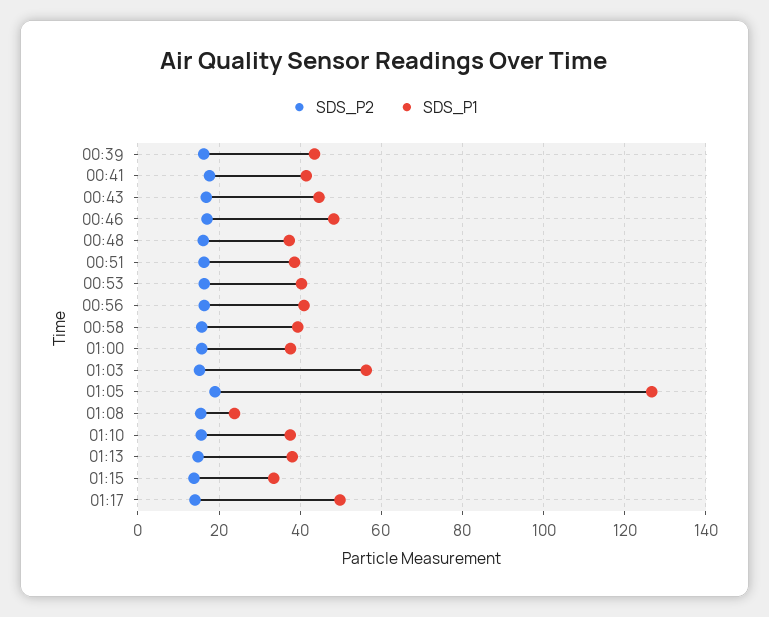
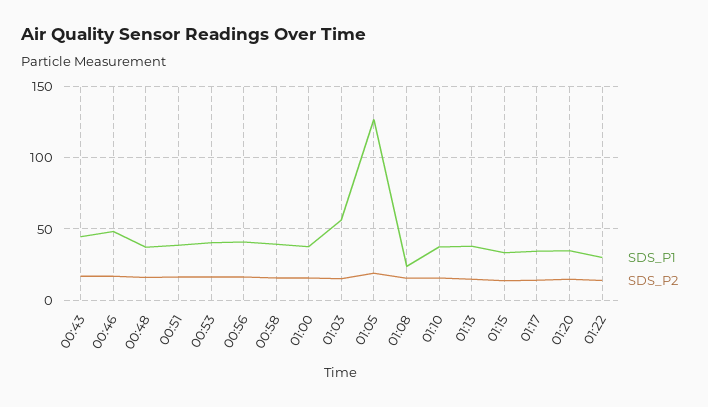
SDS_P2, 00:39: 16 -> none
SDS_P1, 00:39: 44 -> none
SDS_P2, 00:41: 18 -> none
SDS_P1, 00:41: 42 -> none
SDS_P1, 01:17: 50 -> 35
SDS_P1, 01:20: none -> 35
SDS_P2, 01:20: none -> 15
SDS_P1, 01:22: none -> 30
SDS_P2, 01:22: none -> 15

